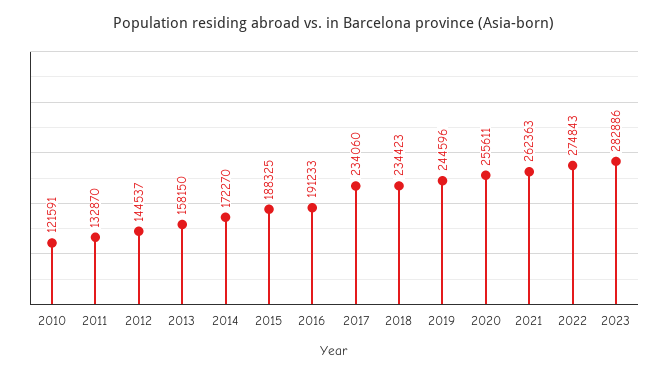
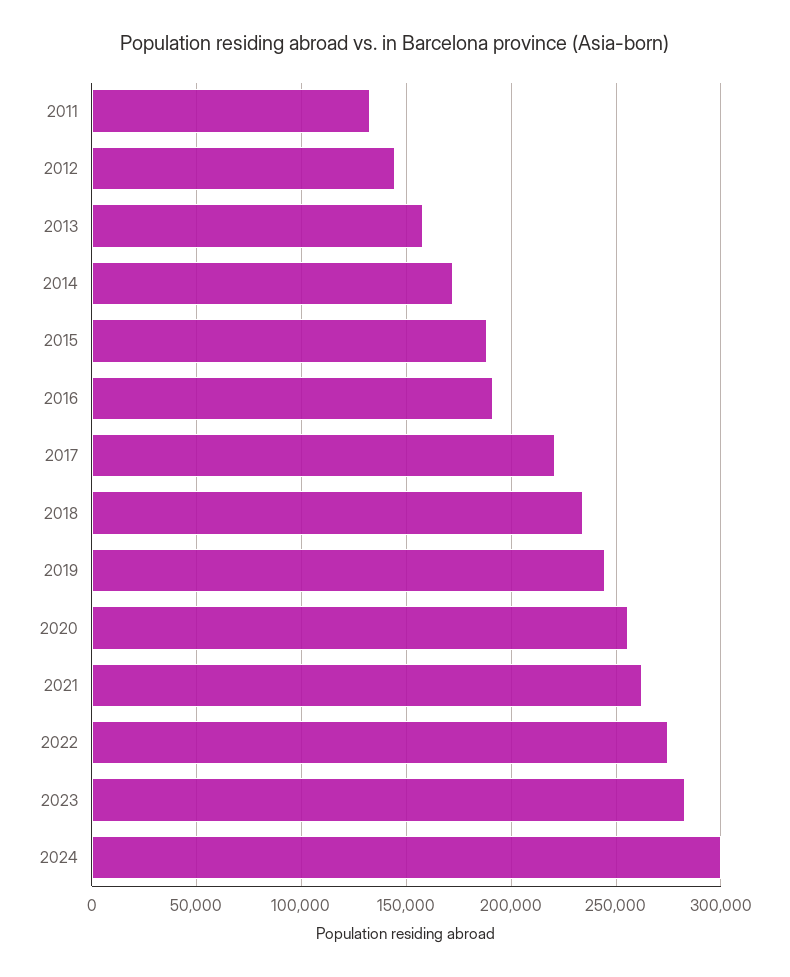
2010: 121591 -> none
2017: 234060 -> 220000
2024: none -> 300000

